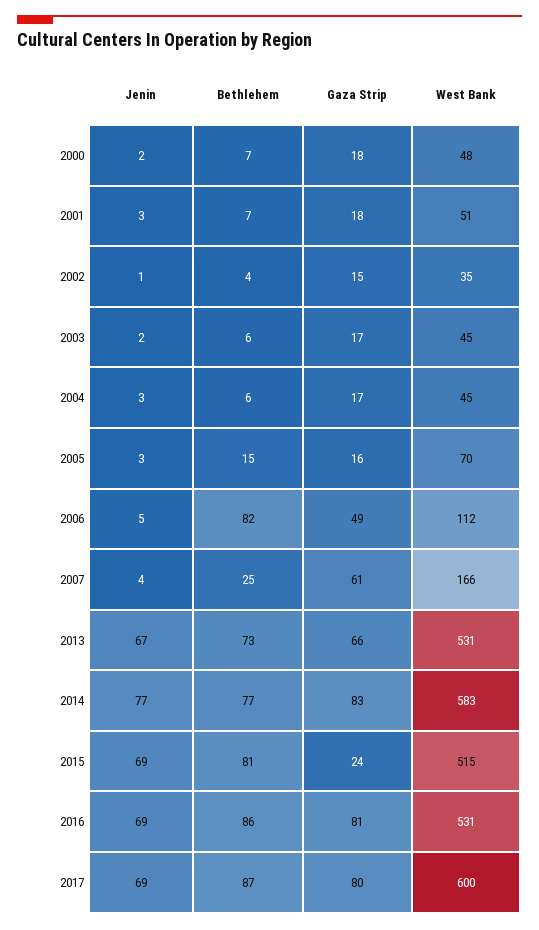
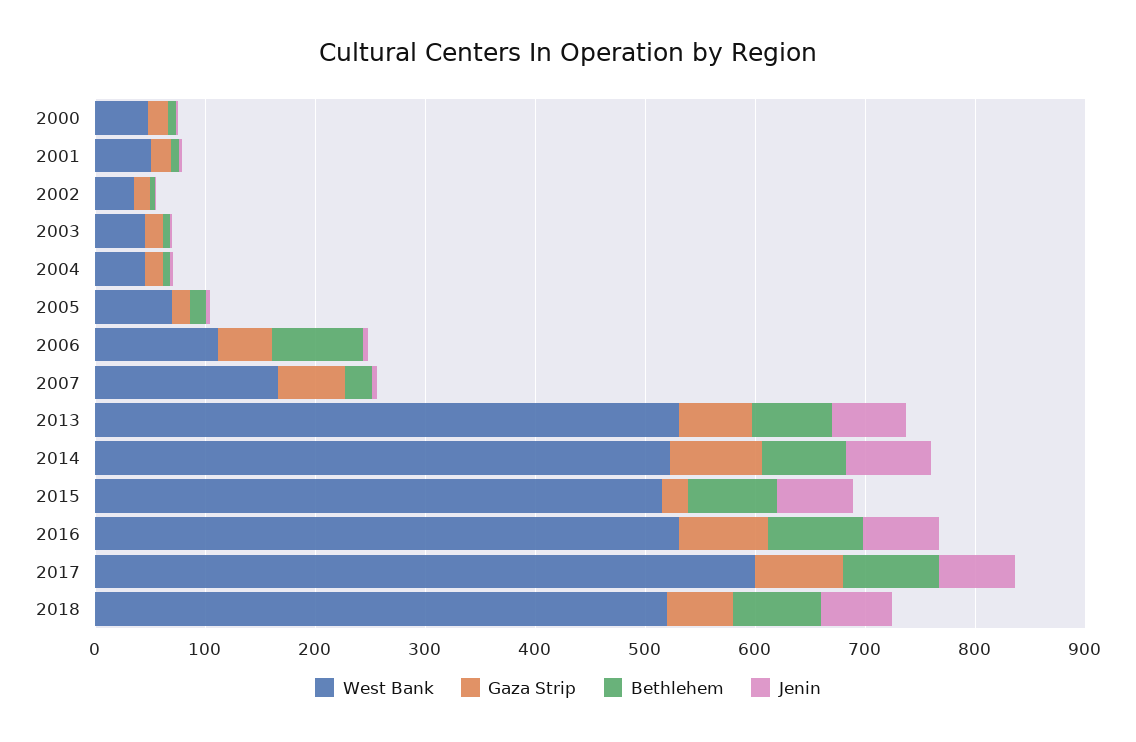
West Bank, 2014: 583 -> 520
West Bank, 2018: none -> 520
Gaza Strip, 2018: none -> 60
Bethlehem, 2018: none -> 80
Jenin, 2018: none -> 60

